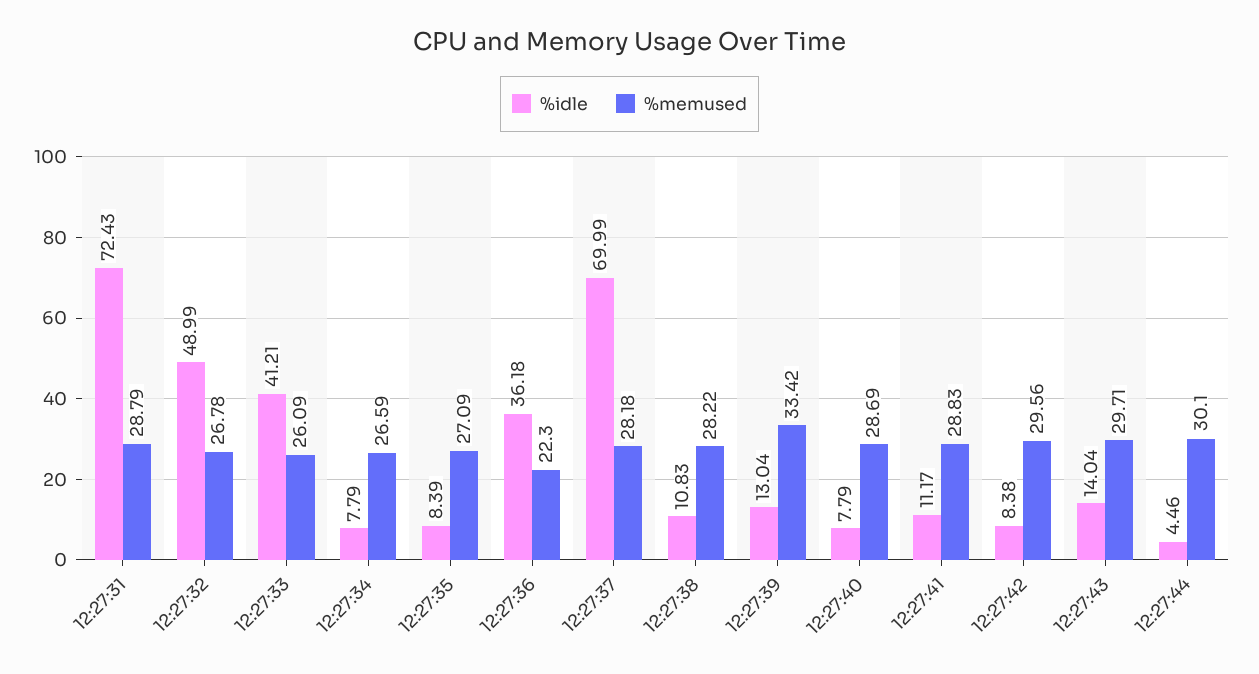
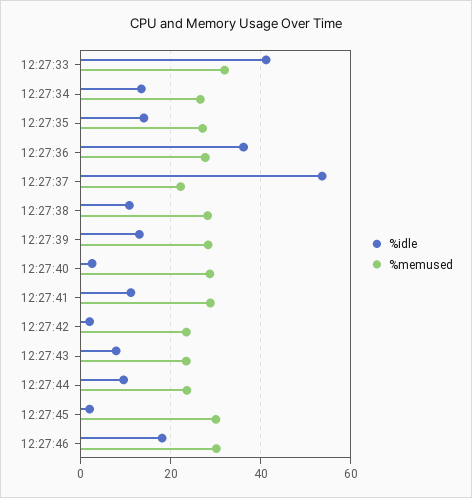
%idle, 12:27:31: 72.43 -> none
%memused, 12:27:31: 28.79 -> none
%idle, 12:27:32: 48.99 -> none
%memused, 12:27:32: 26.78 -> none
%memused, 12:27:33: 26.09 -> 32
%idle, 12:27:34: 7.79 -> 14
%idle, 12:27:35: 8.39 -> 14
%memused, 12:27:36: 22.3 -> 28
%idle, 12:27:37: 69.99 -> 54
%memused, 12:27:37: 28.18 -> 22
%memused, 12:27:39: 33.42 -> 28
%idle, 12:27:40: 7.79 -> 2
%idle, 12:27:42: 8.38 -> 2
%memused, 12:27:42: 29.56 -> 24
%idle, 12:27:43: 14.04 -> 8
%memused, 12:27:43: 29.71 -> 24
%idle, 12:27:44: 4.46 -> 10
%memused, 12:27:44: 30.1 -> 24
%idle, 12:27:45: none -> 2
%memused, 12:27:45: none -> 30
%idle, 12:27:46: none -> 18
%memused, 12:27:46: none -> 30

